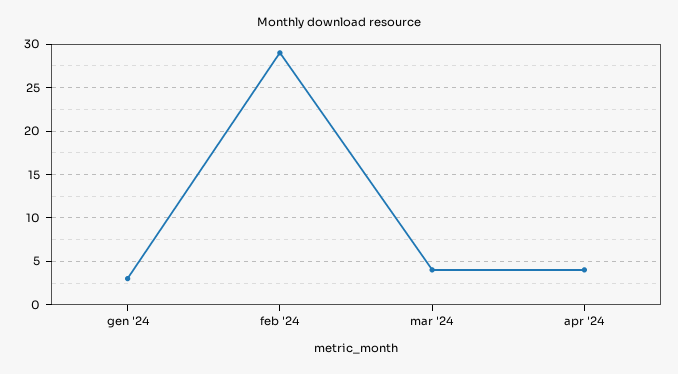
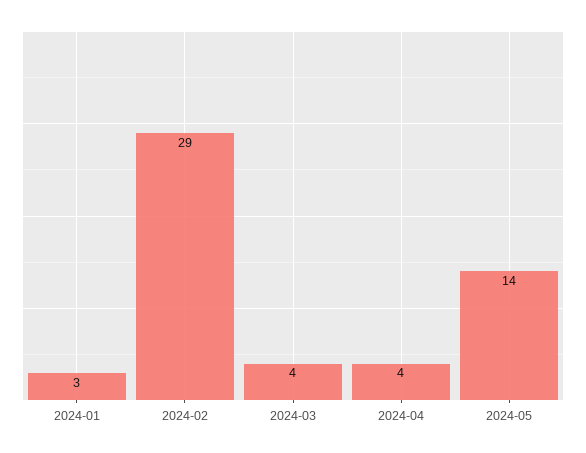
2024-05: none -> 14

